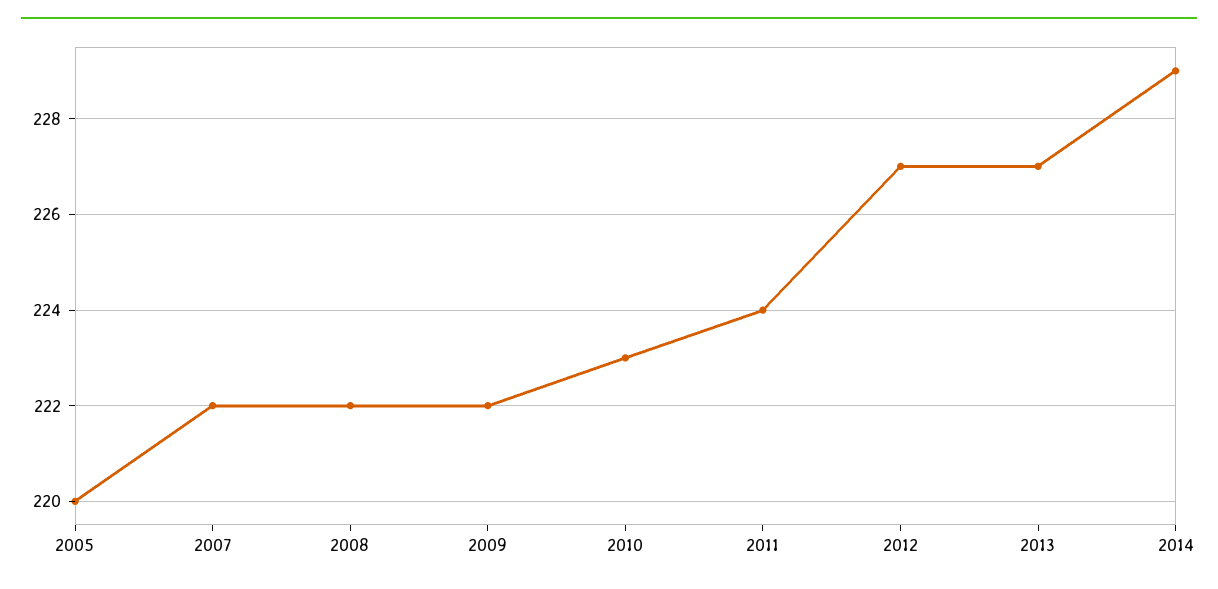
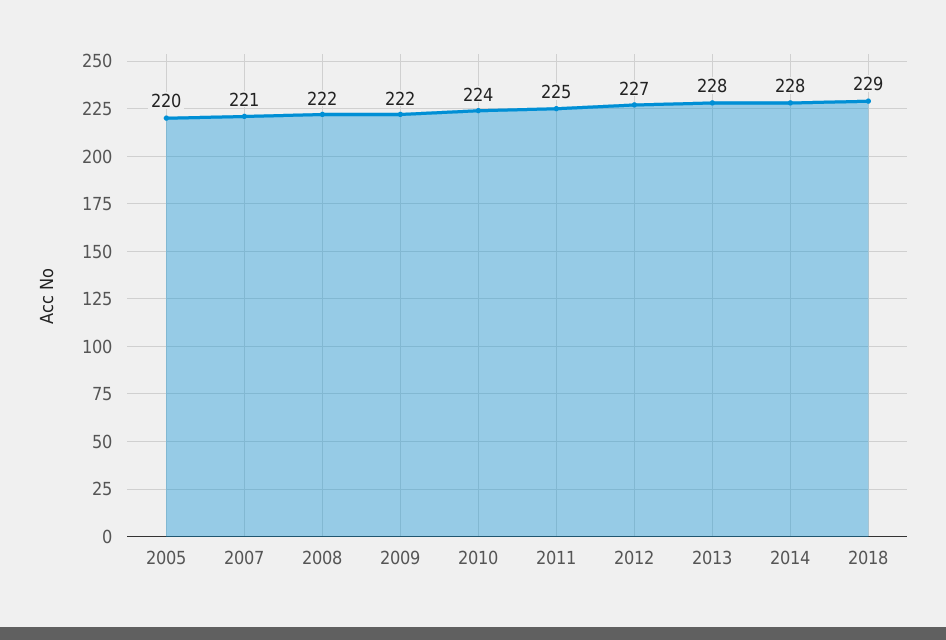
2007: 222 -> 221
2010: 223 -> 224
2011: 224 -> 225
2013: 227 -> 228
2014: 229 -> 228
2018: none -> 229

